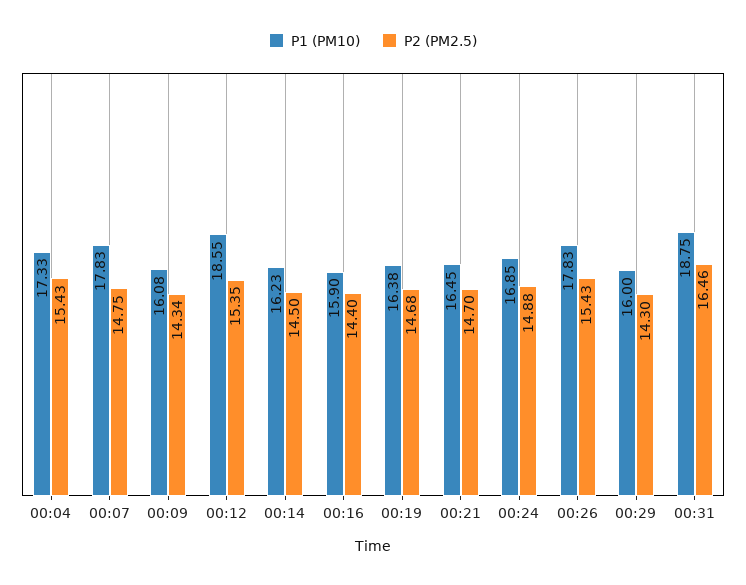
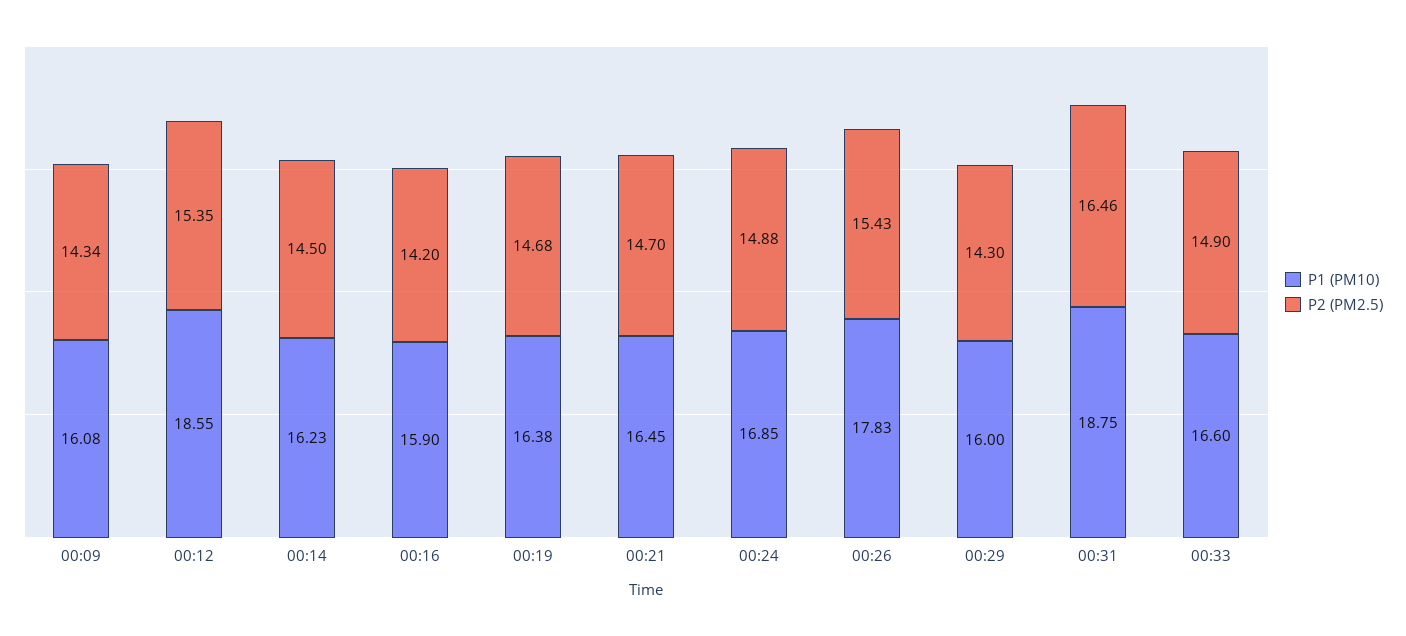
P1 (PM10), 00:04: 17.33 -> none
P2 (PM2.5), 00:04: 15.43 -> none
P1 (PM10), 00:07: 17.83 -> none
P2 (PM2.5), 00:07: 14.75 -> none
P2 (PM2.5), 00:16: 14.4 -> 14.2
P1 (PM10), 00:33: none -> 16.6
P2 (PM2.5), 00:33: none -> 14.9

